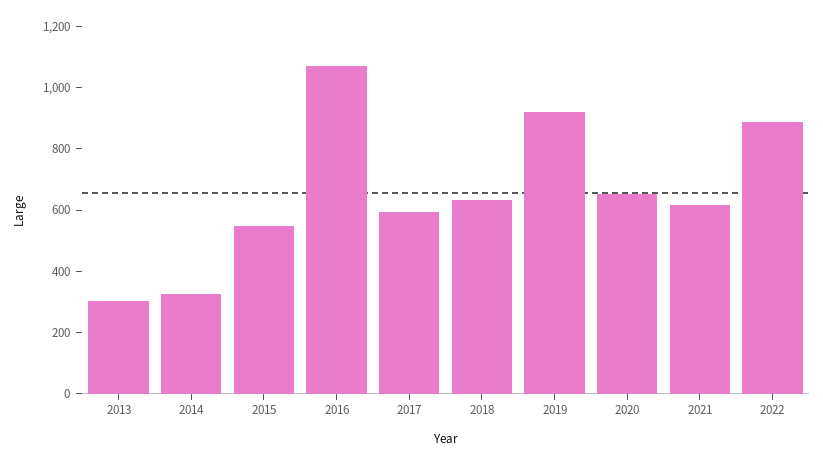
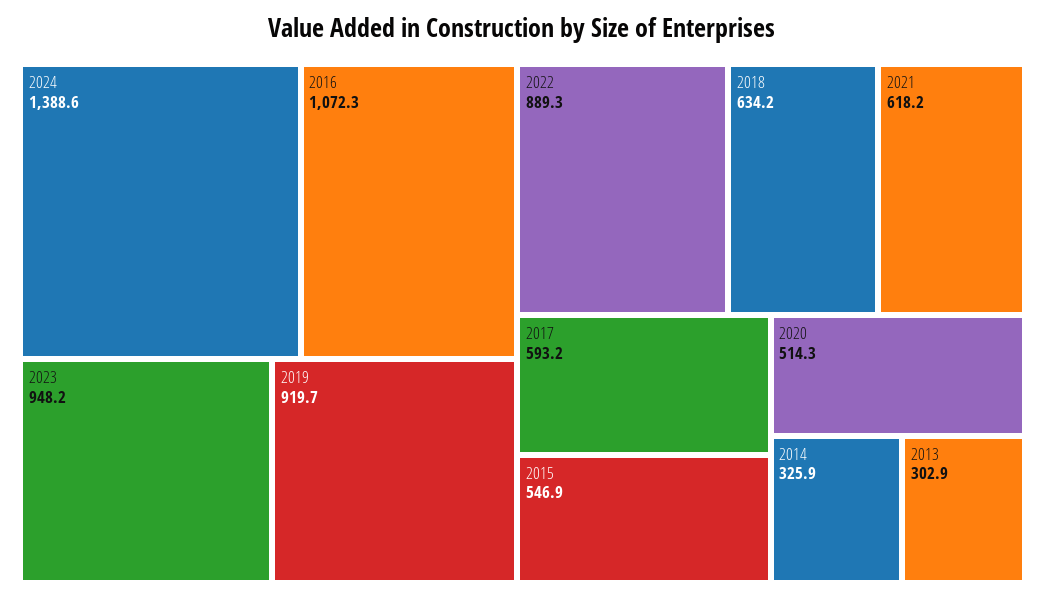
2020: 650 -> 514.3
2024: none -> 1388.6
2023: none -> 948.2

